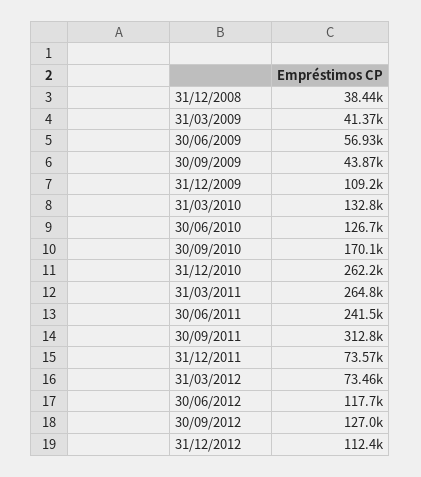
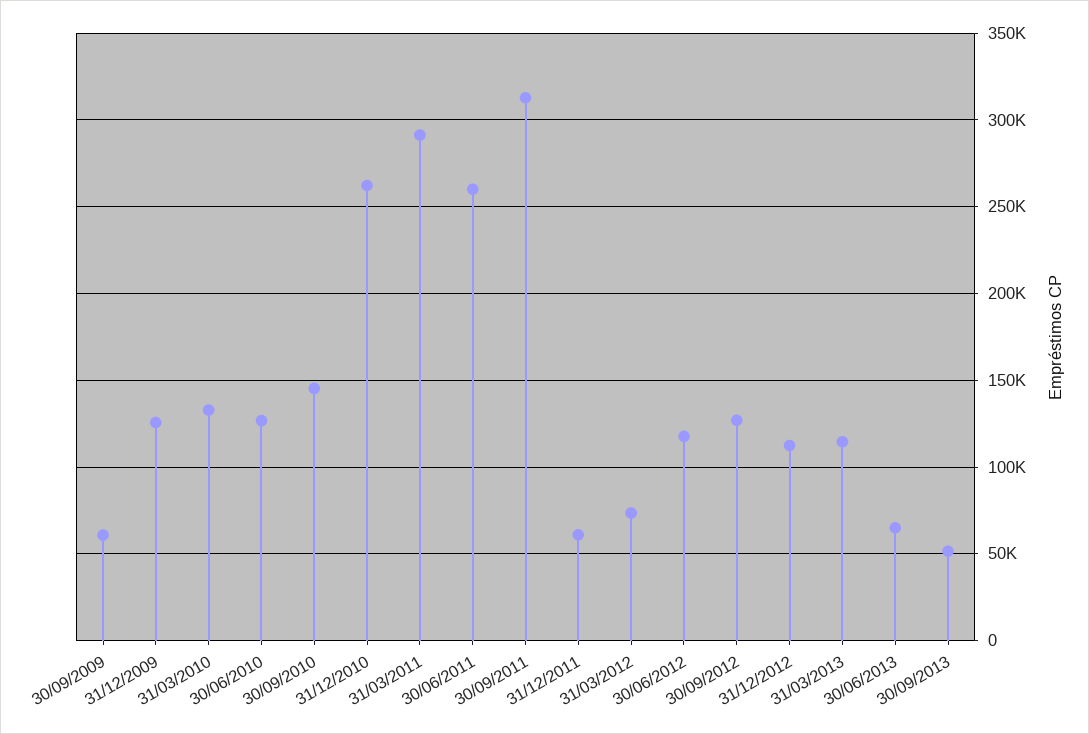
31/12/2008: 38440 -> none
31/03/2009: 41370 -> none
30/06/2009: 56930 -> none
30/09/2009: 43870 -> 60000
31/12/2009: 109200 -> 125000
30/09/2010: 170100 -> 145000
31/03/2011: 264800 -> 290000
30/06/2011: 241500 -> 260000
31/12/2011: 73570 -> 60000
31/03/2013: none -> 115000
30/06/2013: none -> 65000
30/09/2013: none -> 50000

